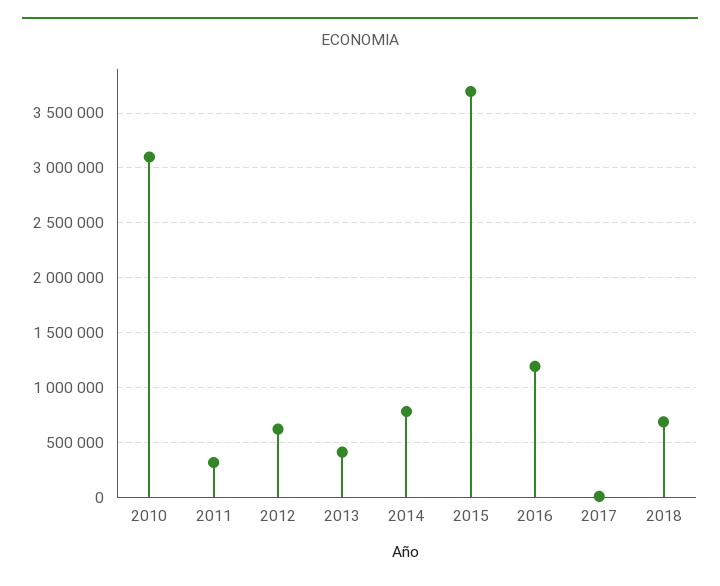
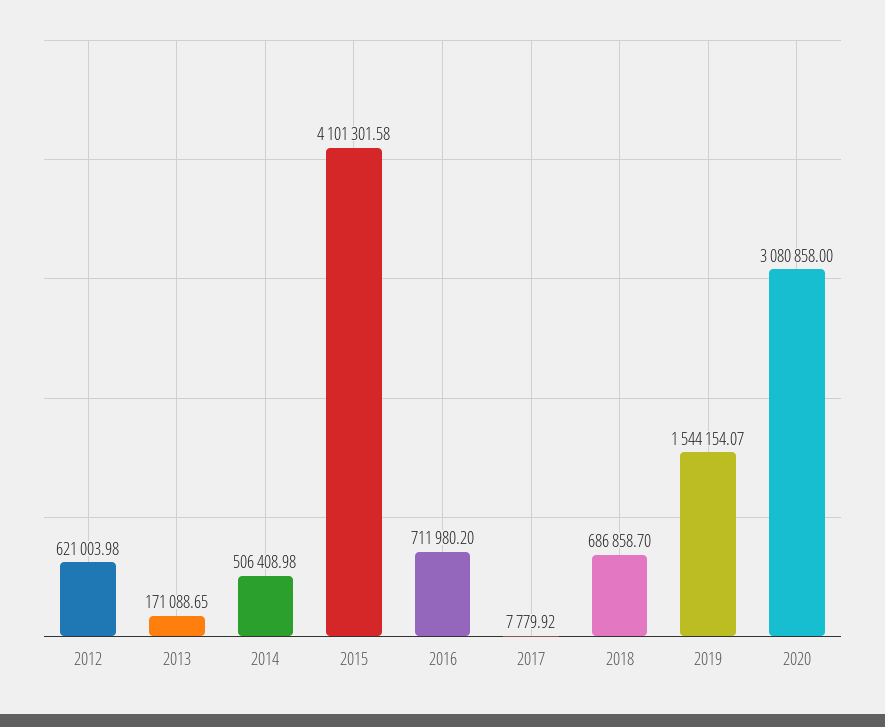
2010: 3100000 -> none
2011: 300000 -> none
2013: 400000 -> 171088.65
2014: 800000 -> 506408.98
2015: 3700000 -> 4101301.58
2016: 1200000 -> 711980.2
2019: none -> 1544154.07
2020: none -> 3080858

